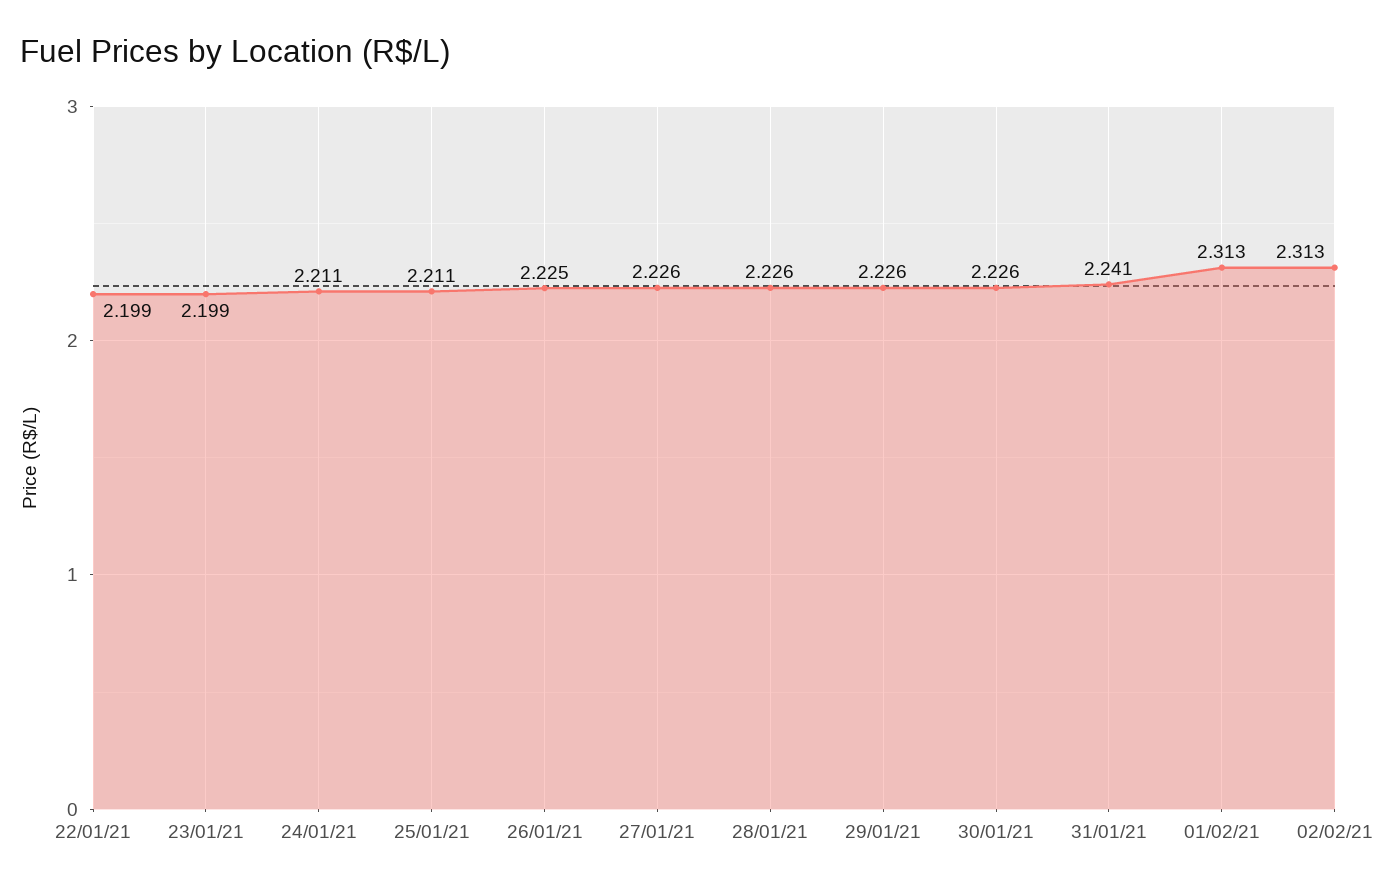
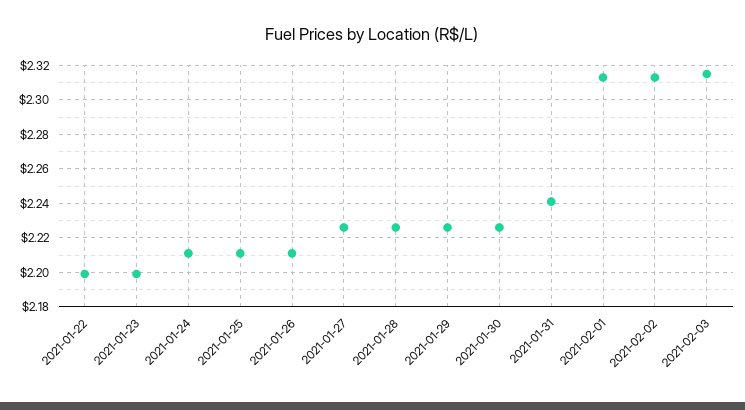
26/01/21: 2.225 -> 2.21
2021-02-03: none -> 2.315

